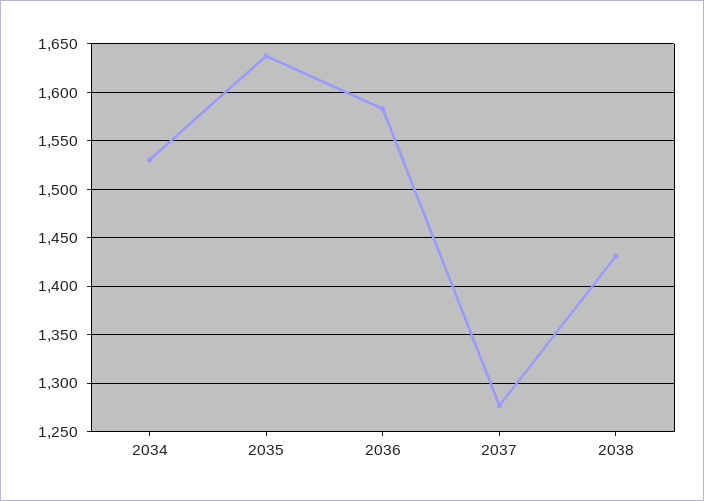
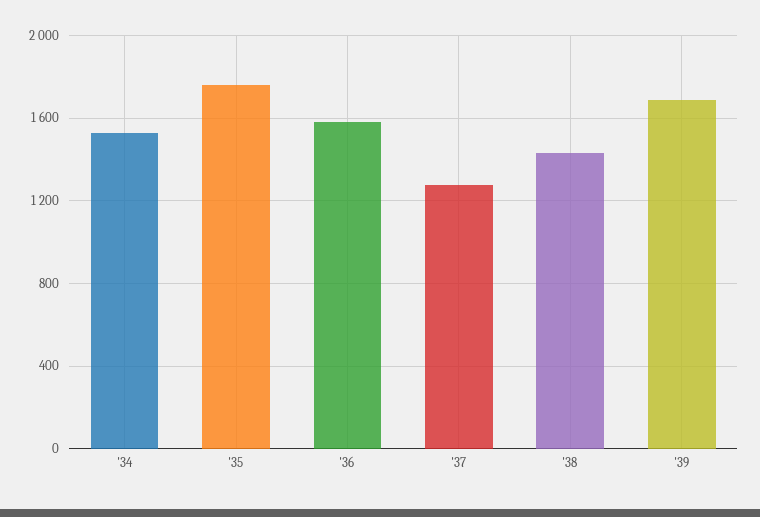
2035: 1640 -> 1750
'39: none -> 1700

